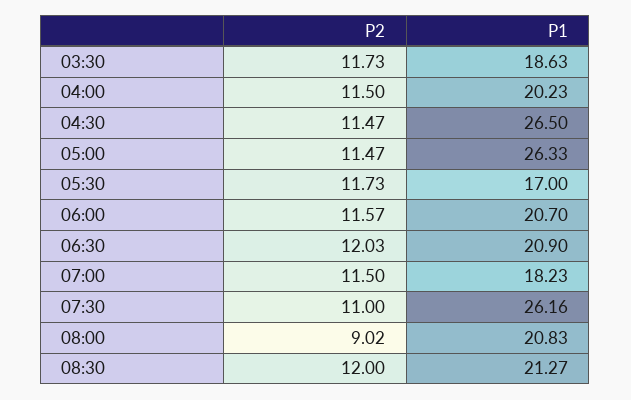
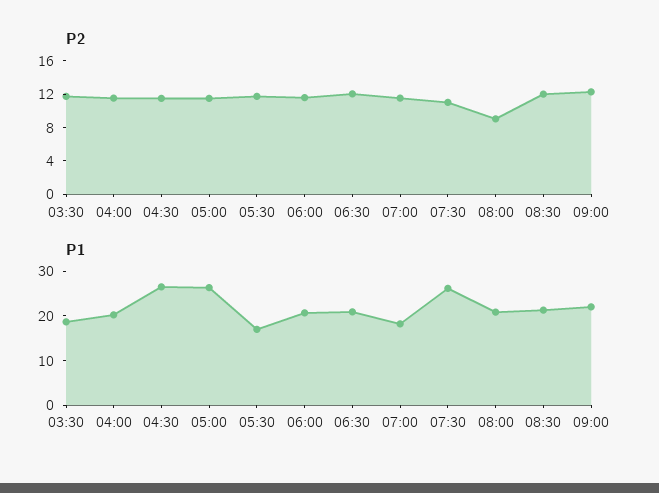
P2, 09:00: none -> 12
P1, 09:00: none -> 22

